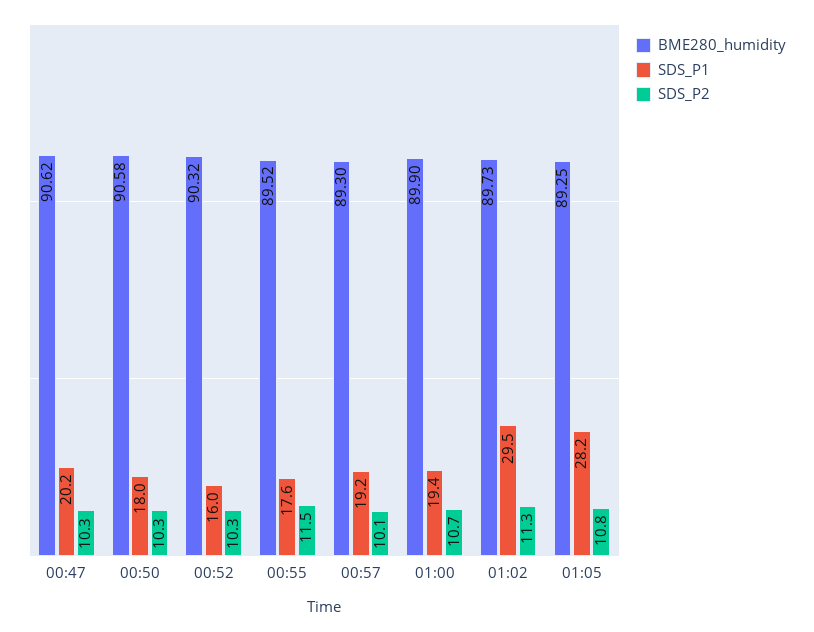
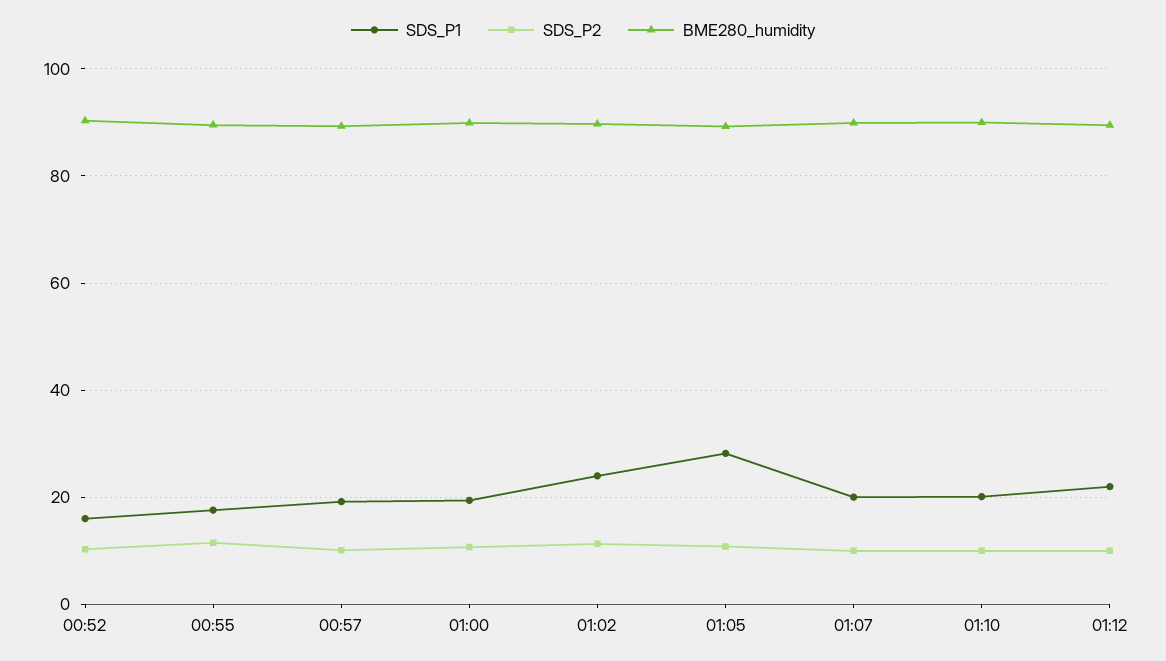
BME280_humidity, 00:47: 90.62 -> none
SDS_P1, 00:47: 20.2 -> none
SDS_P2, 00:47: 10.3 -> none
BME280_humidity, 00:50: 90.58 -> none
SDS_P1, 00:50: 18 -> none
SDS_P2, 00:50: 10.3 -> none
SDS_P1, 01:02: 29.5 -> 24
SDS_P1, 01:07: none -> 20
SDS_P2, 01:07: none -> 10
BME280_humidity, 01:07: none -> 90
SDS_P1, 01:10: none -> 20
SDS_P2, 01:10: none -> 10
BME280_humidity, 01:10: none -> 90
SDS_P1, 01:12: none -> 22
SDS_P2, 01:12: none -> 10
BME280_humidity, 01:12: none -> 90

